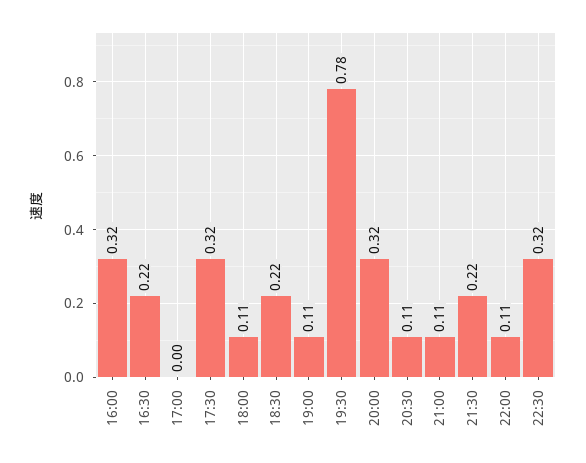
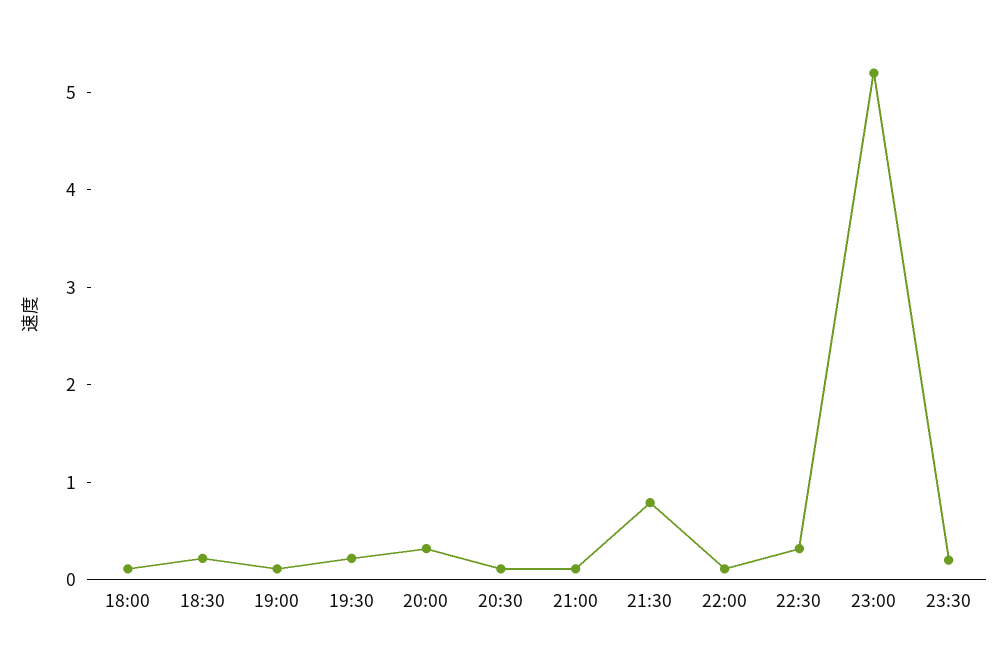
16:00: 0.32 -> none
16:30: 0.22 -> none
17:00: 0 -> none
17:30: 0.32 -> none
19:30: 0.78 -> 0.2
21:30: 0.22 -> 0.8
23:00: none -> 5.2
23:30: none -> 0.2

